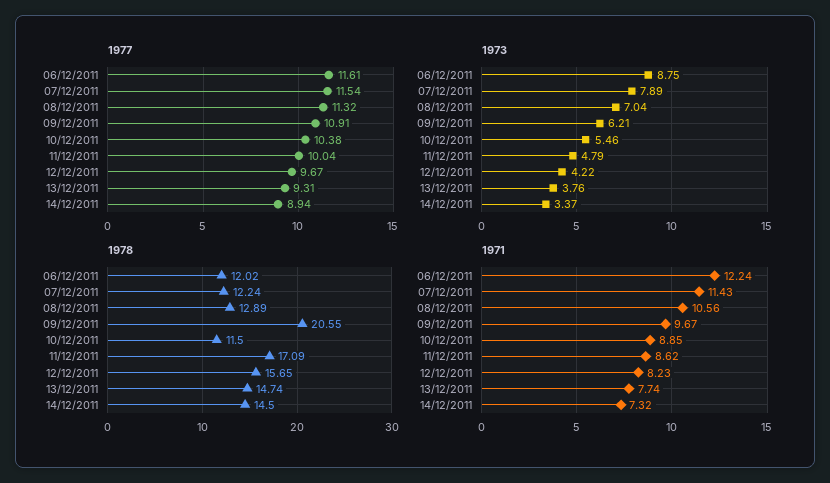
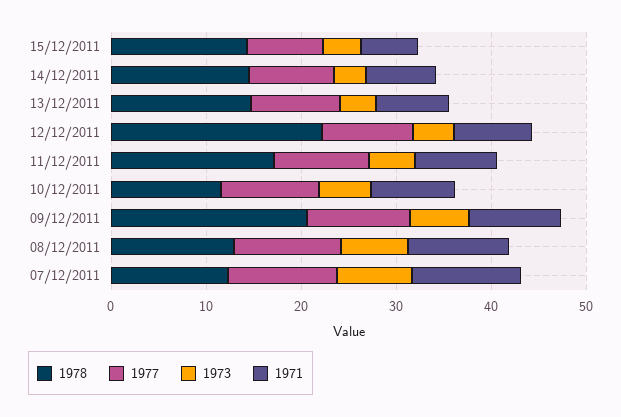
1977, 06/12/2011: 11.61 -> none
1973, 06/12/2011: 8.75 -> none
1978, 06/12/2011: 12.02 -> none
1978, 12/12/2011: 15.65 -> 22
1971, 06/12/2011: 12.24 -> none
1978, 15/12/2011: none -> 14
1977, 15/12/2011: none -> 8
1973, 15/12/2011: none -> 4
1971, 15/12/2011: none -> 6

